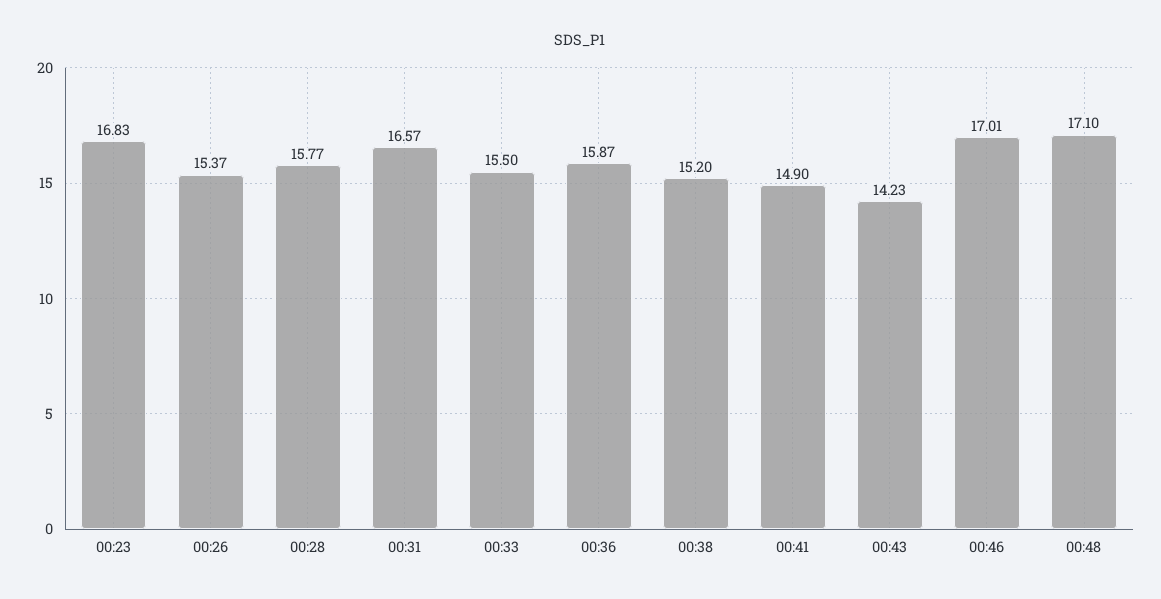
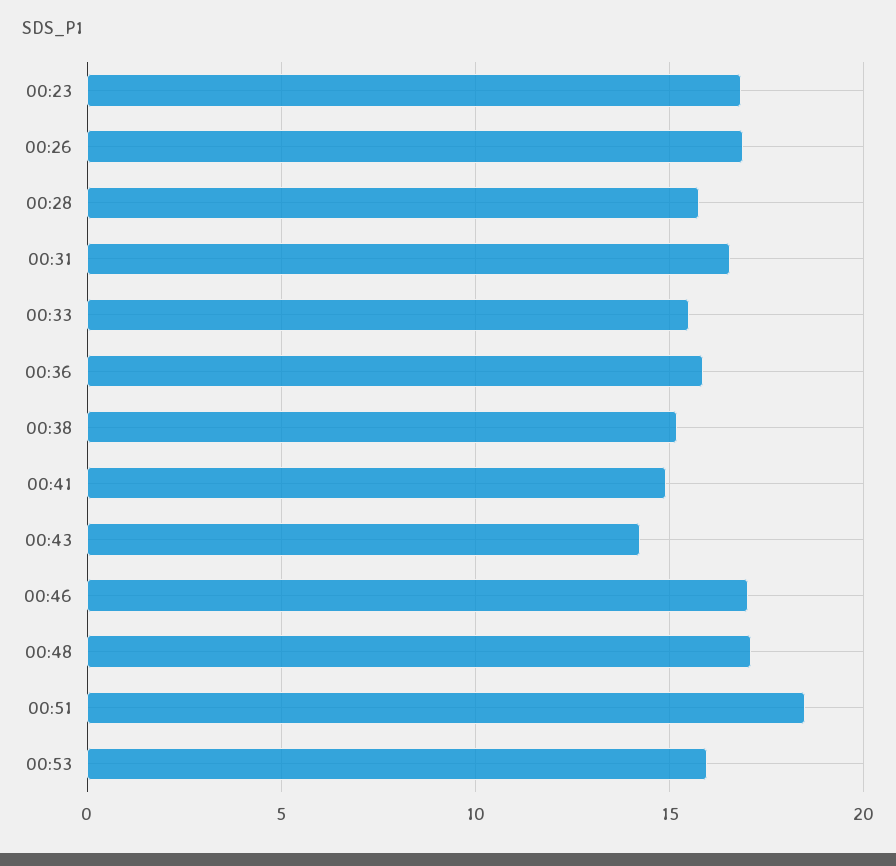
00:26: 15.37 -> 17
00:51: none -> 18.5
00:53: none -> 16

